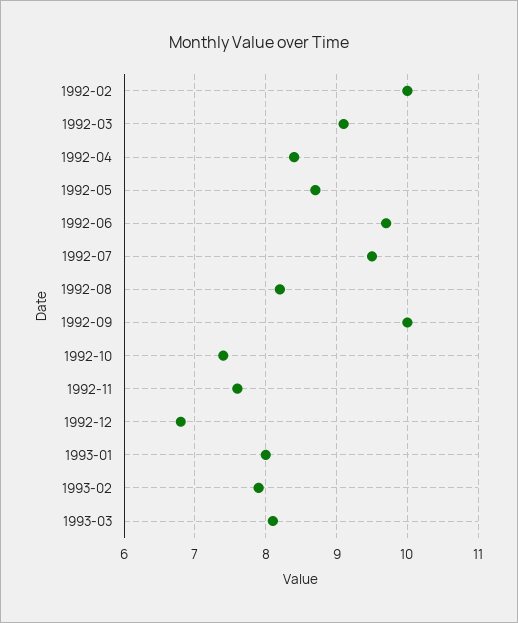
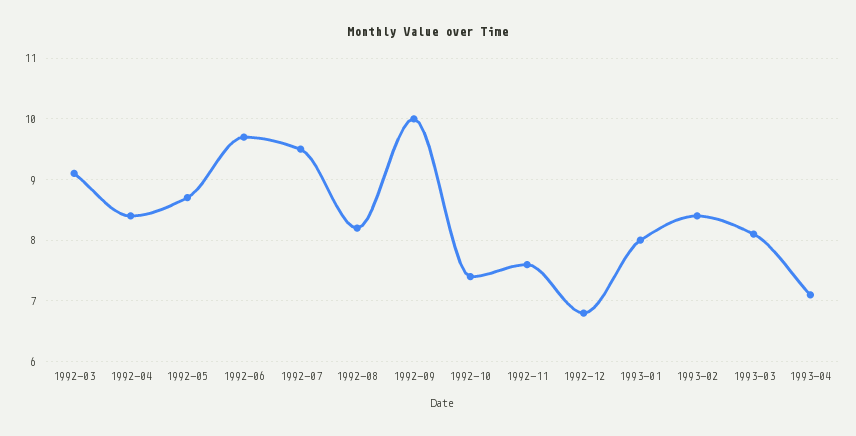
1992-02: 10 -> none
1993-02: 7.9 -> 8.4
1993-04: none -> 7.1

